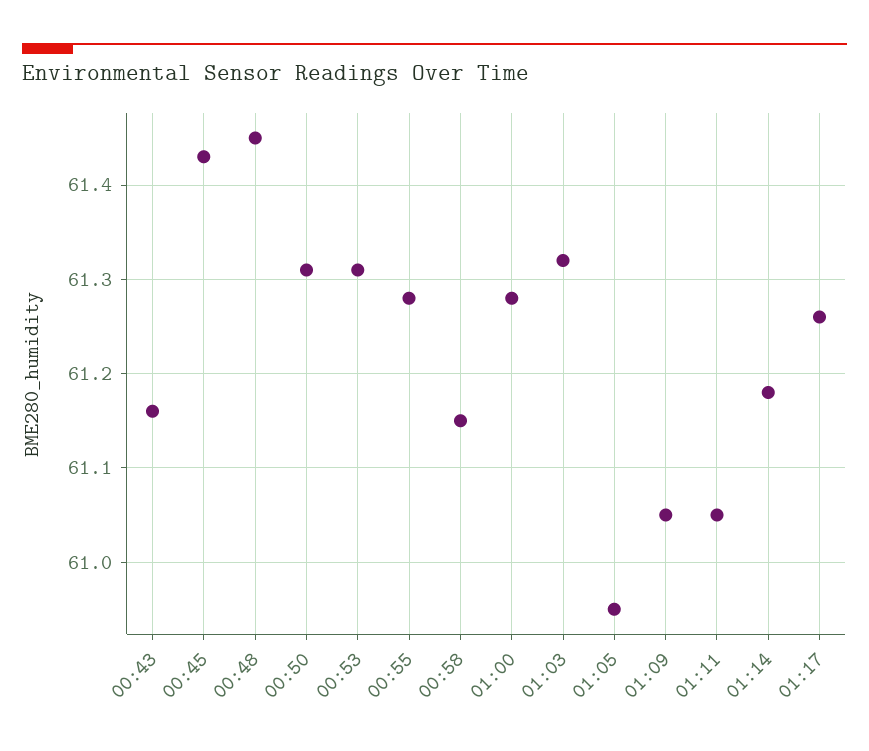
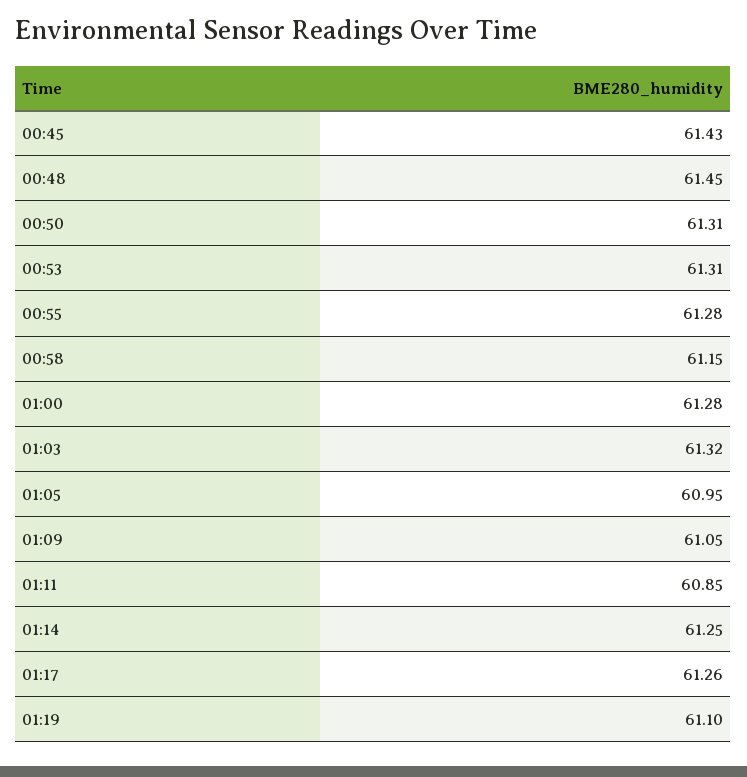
00:43: 61.16 -> none
01:11: 61.05 -> 60.85
01:14: 61.18 -> 61.25
01:19: none -> 61.1

